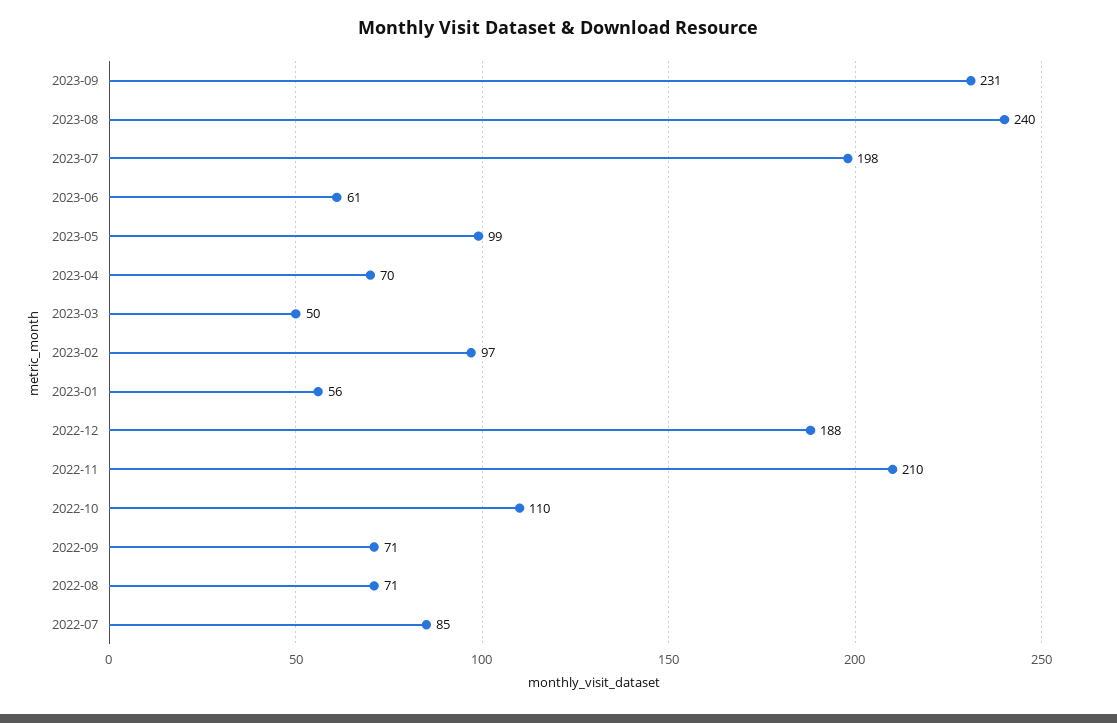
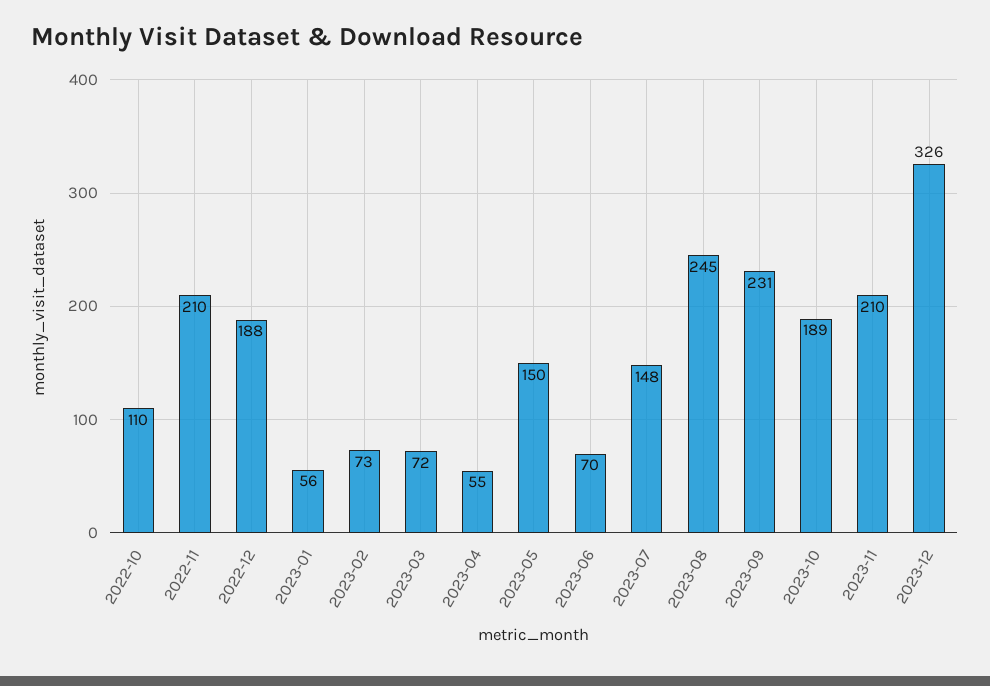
2023-08: 240 -> 245
2023-07: 198 -> 148
2023-06: 61 -> 70
2023-05: 99 -> 150
2023-04: 70 -> 55
2023-03: 50 -> 72
2023-02: 97 -> 73
2022-09: 71 -> none
2022-08: 71 -> none
2022-07: 85 -> none
2023-10: none -> 189
2023-11: none -> 210
2023-12: none -> 326

